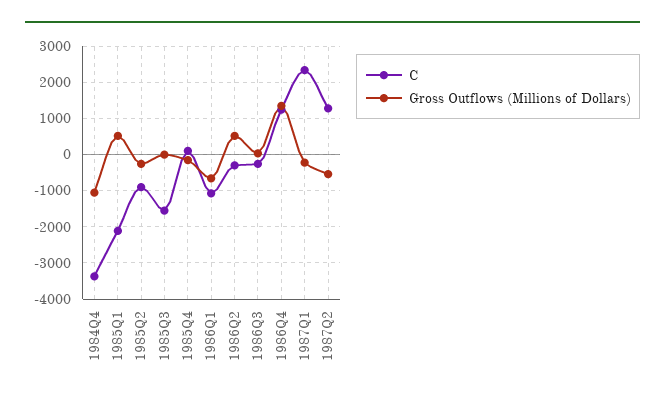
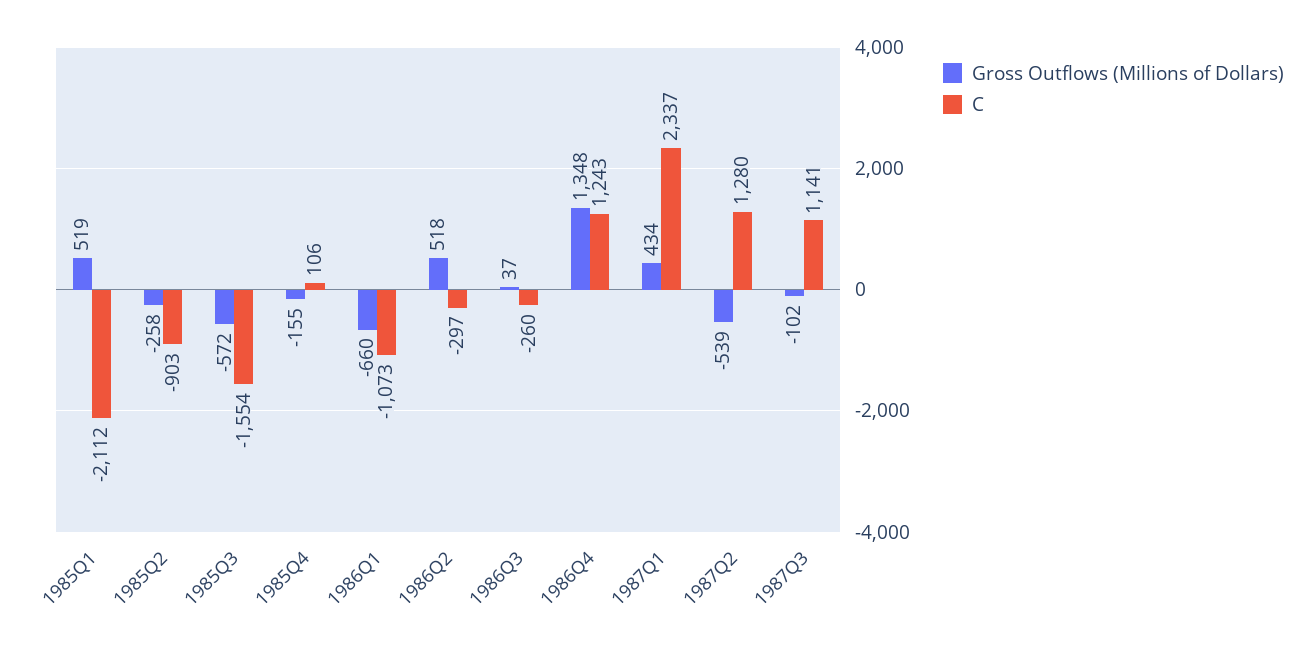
C, 1984Q4: -3400 -> none
Gross Outflows (Millions of Dollars), 1984Q4: -1000 -> none
Gross Outflows (Millions of Dollars), 1985Q3: 0 -> -572
Gross Outflows (Millions of Dollars), 1987Q1: -200 -> 434
Gross Outflows (Millions of Dollars), 1987Q3: none -> -102
C, 1987Q3: none -> 1141

